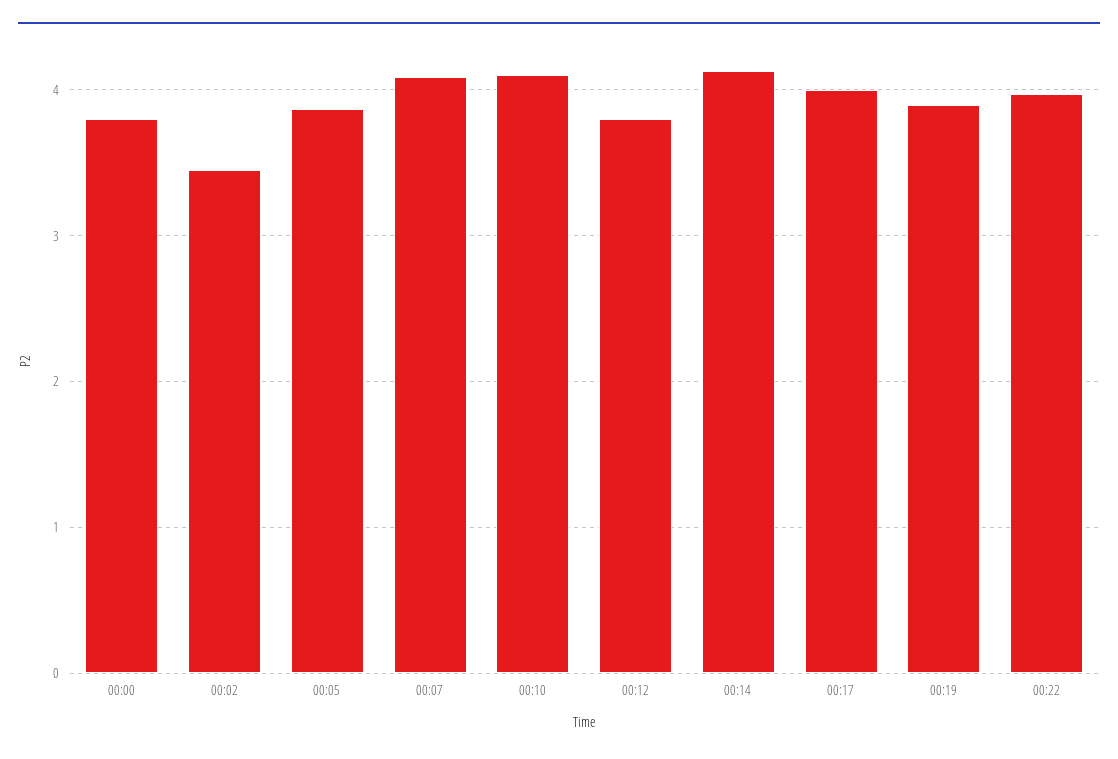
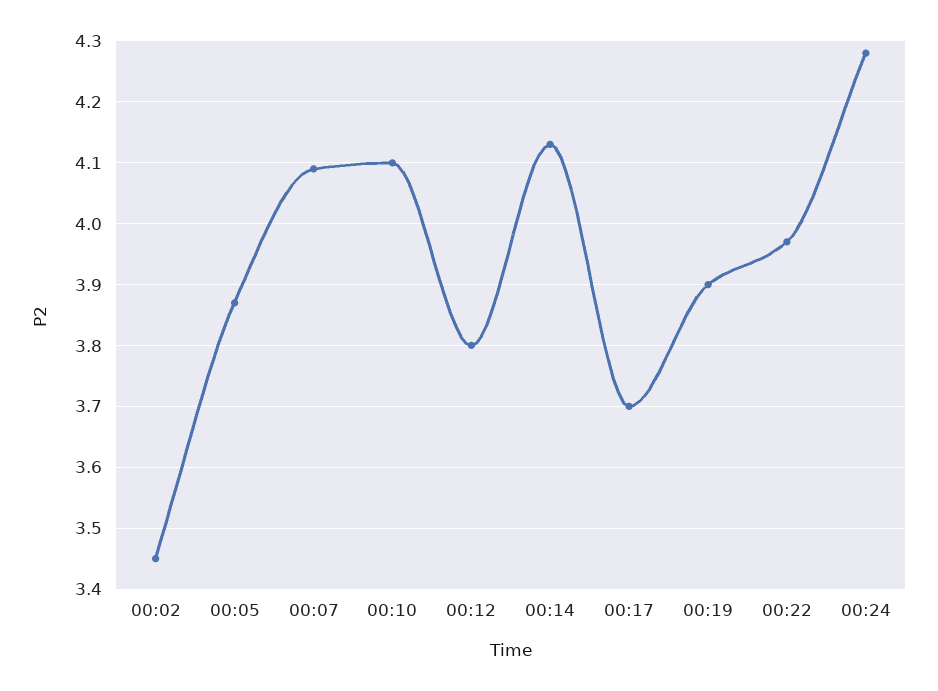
00:00: 3.8 -> none
00:17: 4 -> 3.7
00:24: none -> 4.28

